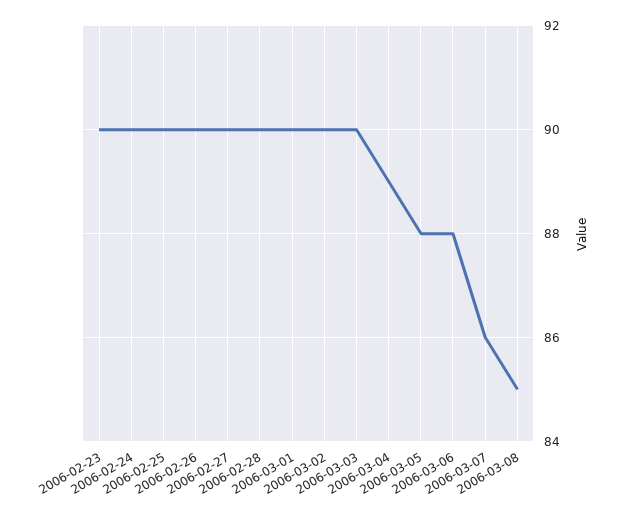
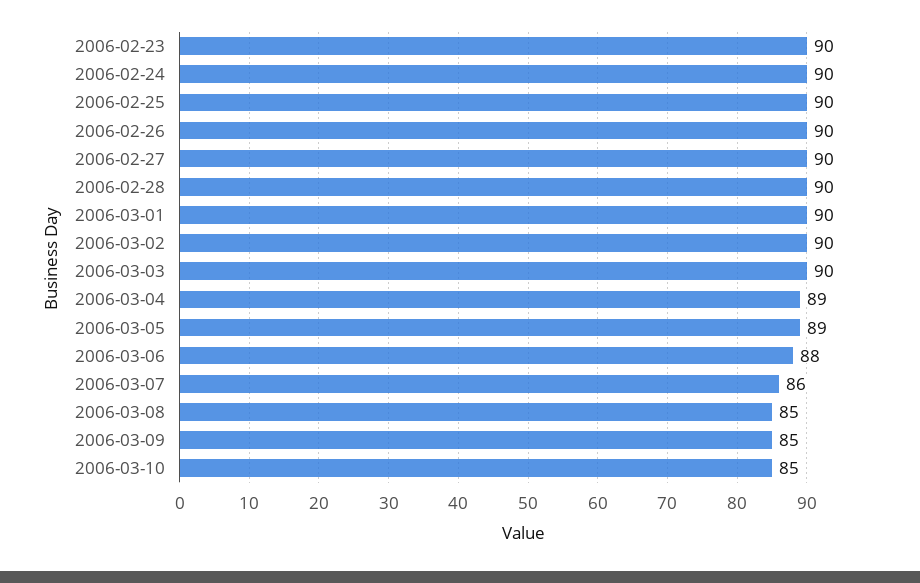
2006-03-05: 88 -> 89
2006-03-09: none -> 85
2006-03-10: none -> 85

